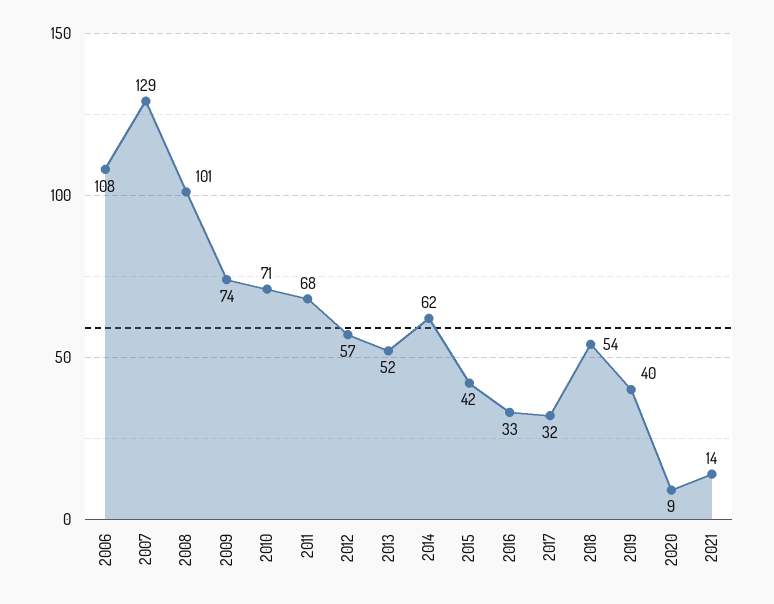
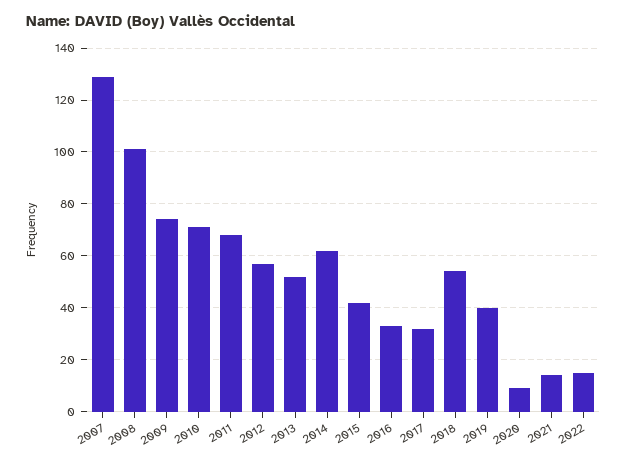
2006: 108 -> none
2022: none -> 15

